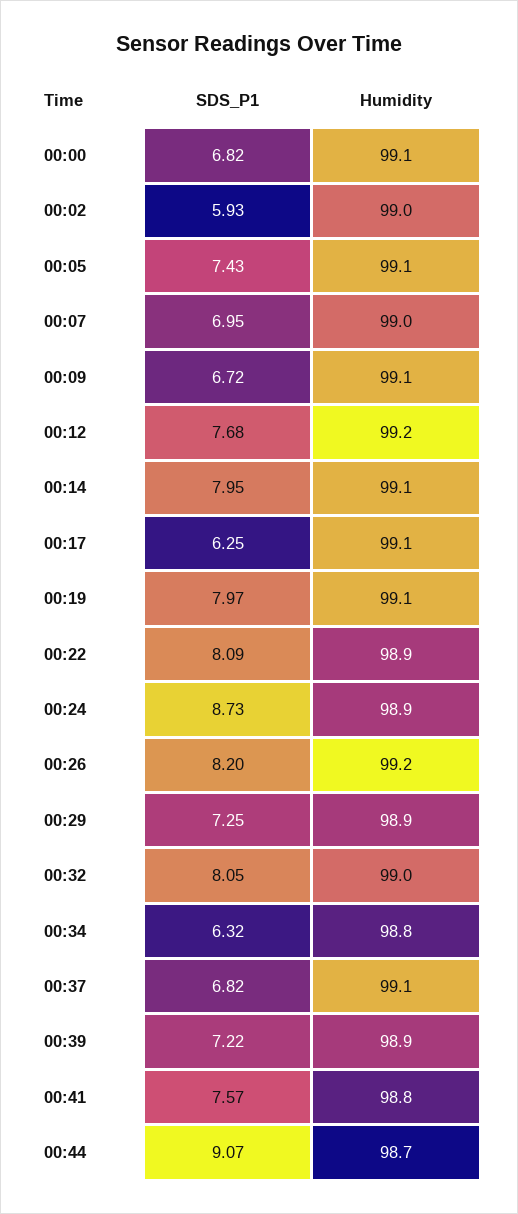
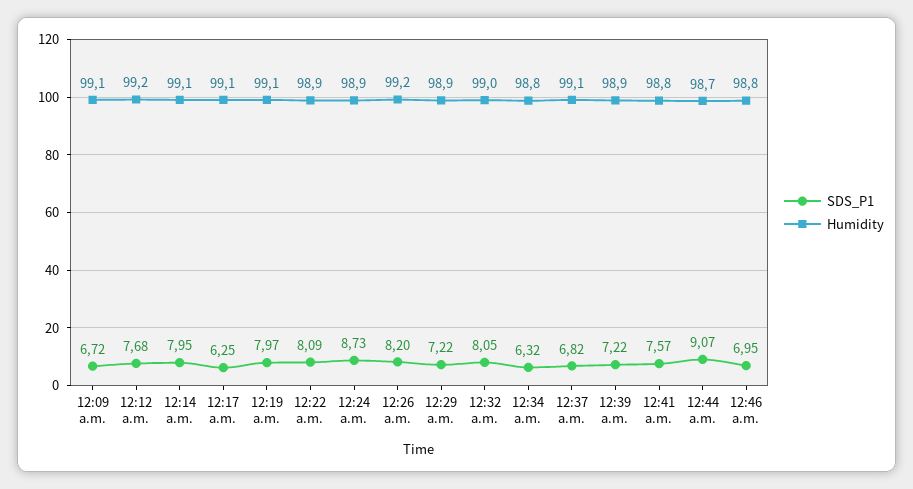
SDS_P1, 00:00: 6.82 -> none
Humidity, 00:00: 99.1 -> none
SDS_P1, 00:02: 5.93 -> none
Humidity, 00:02: 99 -> none
SDS_P1, 00:05: 7.43 -> none
Humidity, 00:05: 99.1 -> none
SDS_P1, 00:07: 6.95 -> none
Humidity, 00:07: 99 -> none
SDS_P1, 00:29: 7.25 -> 7.22
SDS_P1, 12:46 a.m.: none -> 6.95
Humidity, 12:46 a.m.: none -> 98.8

